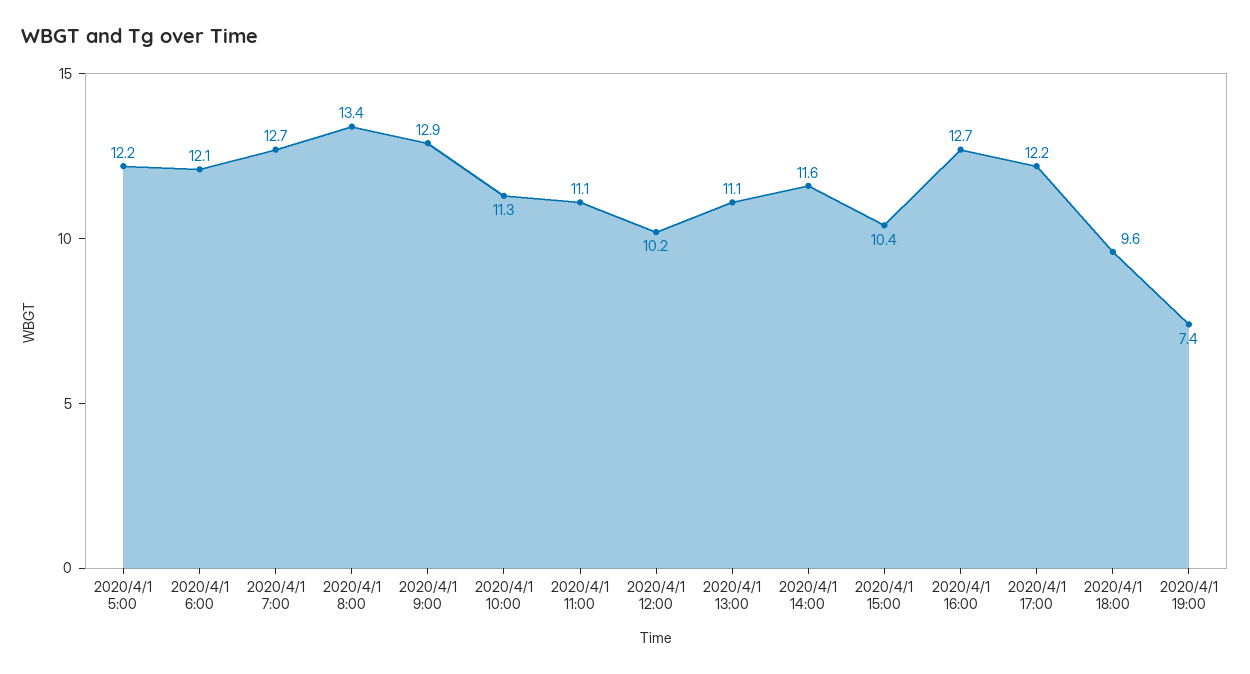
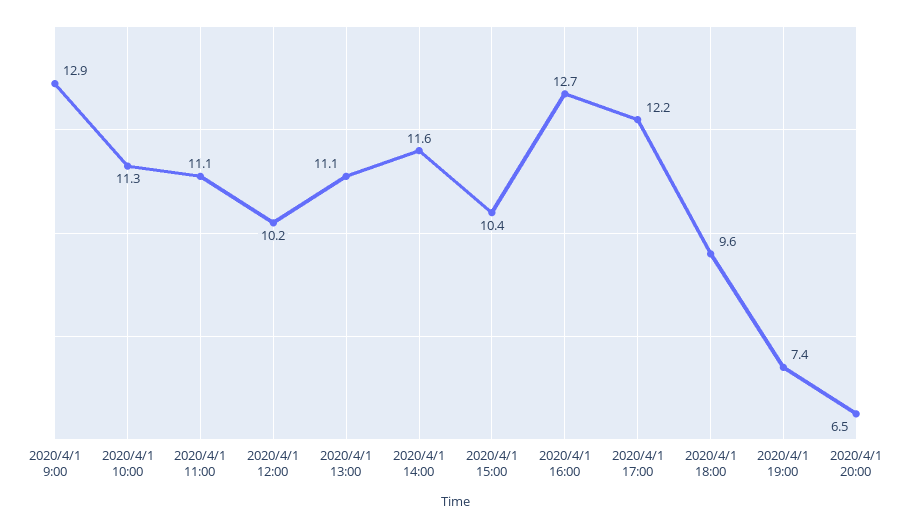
2020/4/1 5:00: 12.2 -> none
2020/4/1 6:00: 12.1 -> none
2020/4/1 7:00: 12.7 -> none
2020/4/1 8:00: 13.4 -> none
2020/4/1 20:00: none -> 6.5

